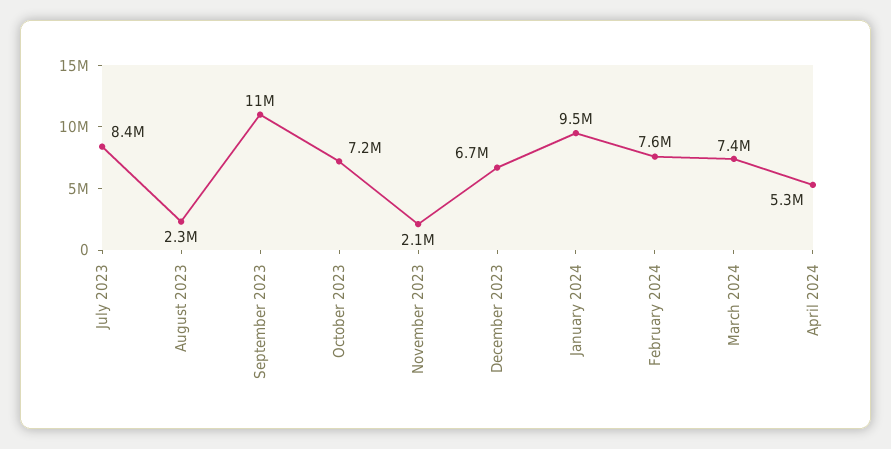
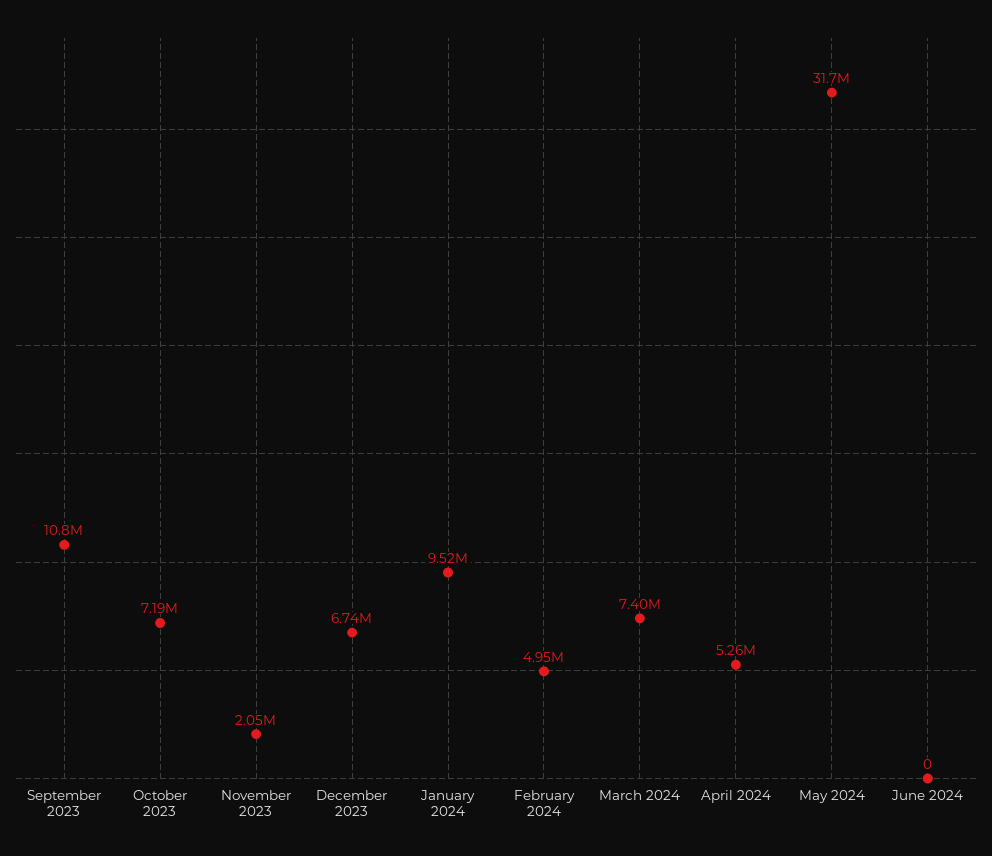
July 2023: 8400000 -> none
August 2023: 2300000 -> none
February 2024: 7600000 -> 4950000
May 2024: none -> 31700000
June 2024: none -> 0

